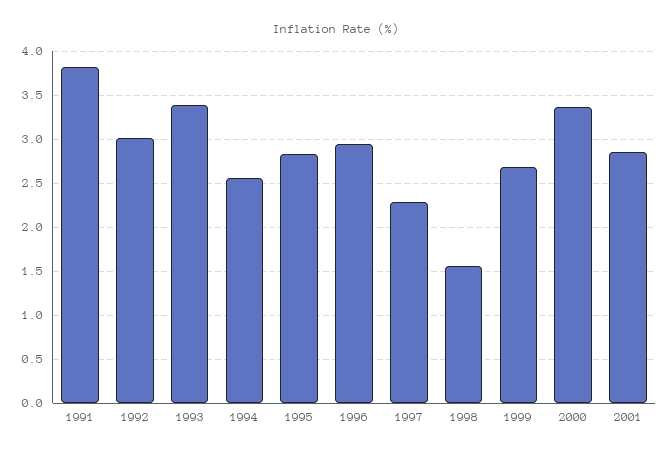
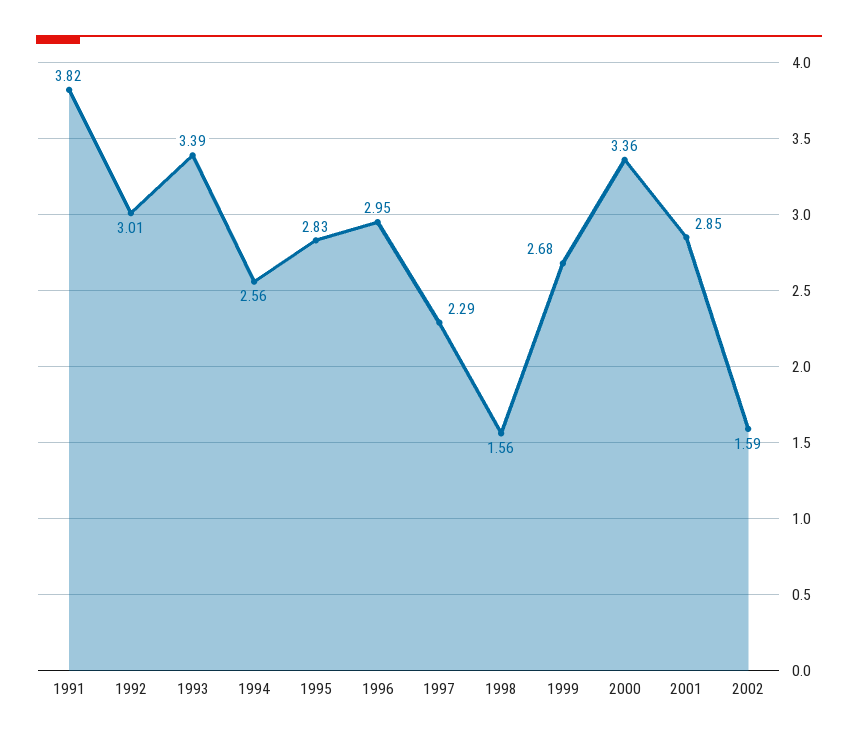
2002: none -> 1.59

